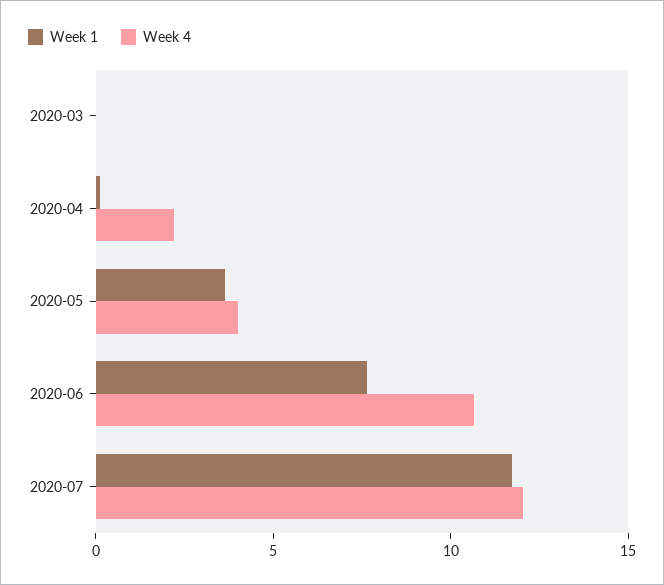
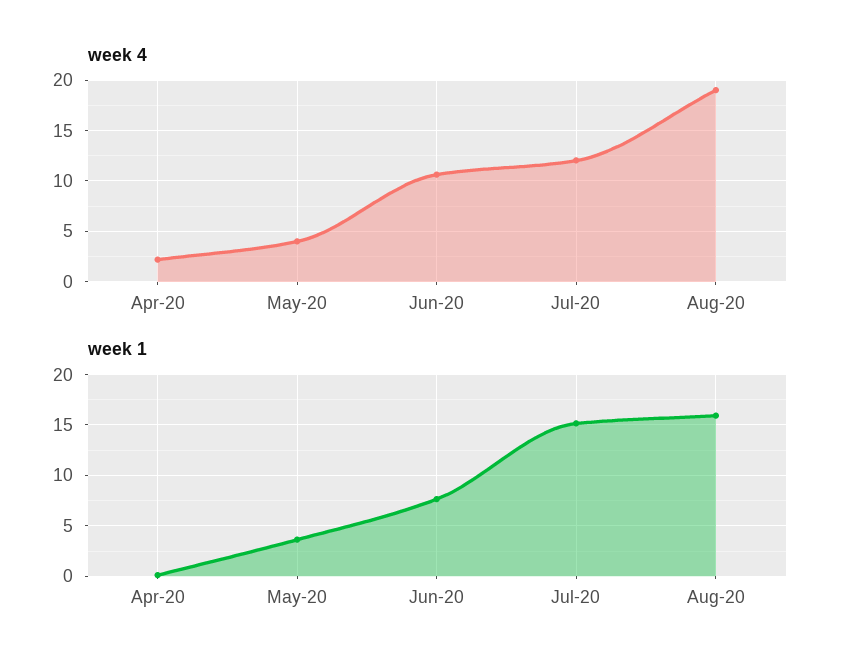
Week 1, 2020-03: 0 -> none
Week 4, 2020-03: 0 -> none
Week 1, 2020-07: 12 -> 15
Week 4, Aug-20: none -> 19
Week 1, Aug-20: none -> 16

